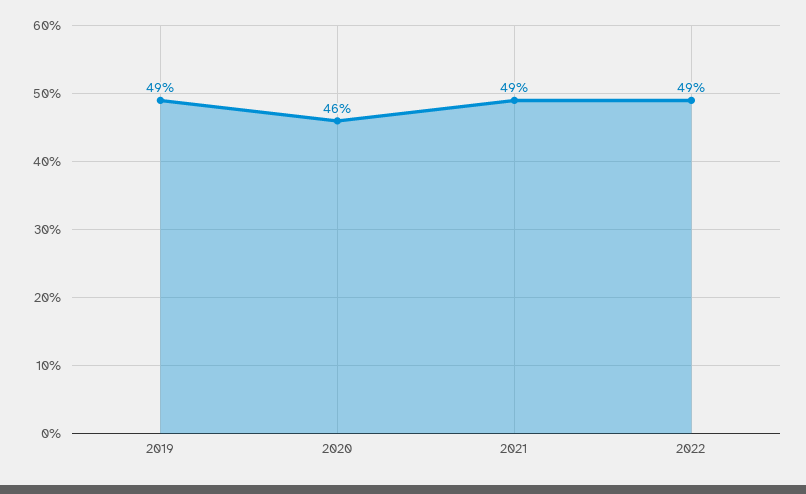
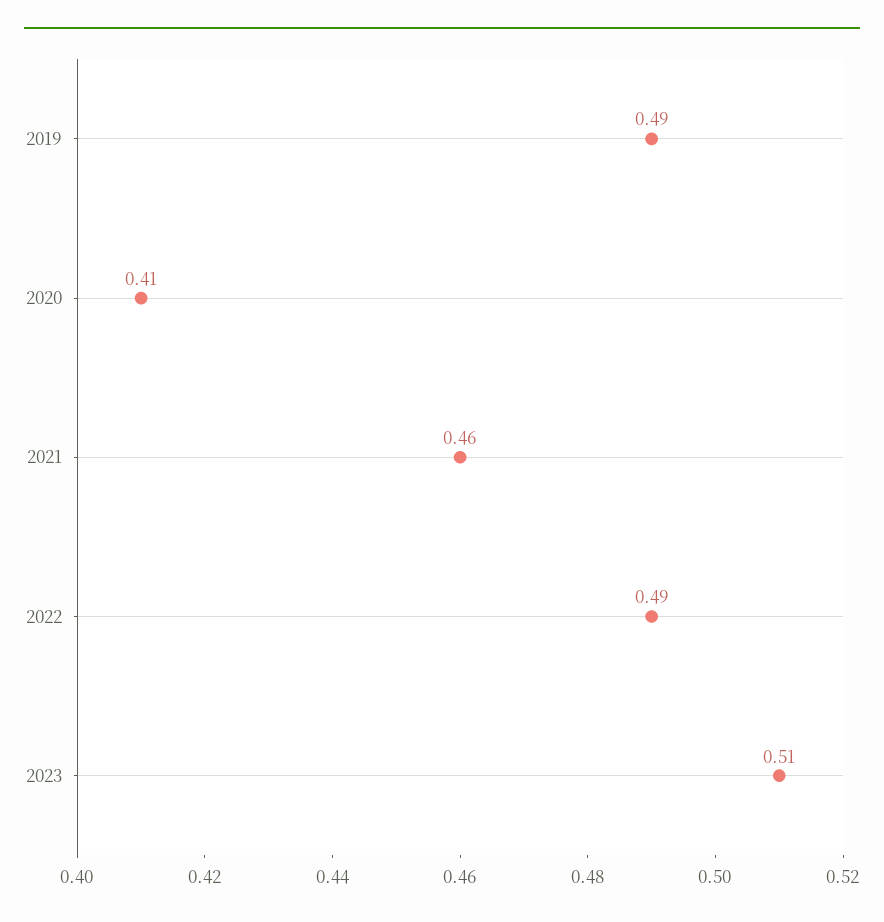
2020: 0.46 -> 0.41
2021: 0.49 -> 0.46
2023: none -> 0.51

